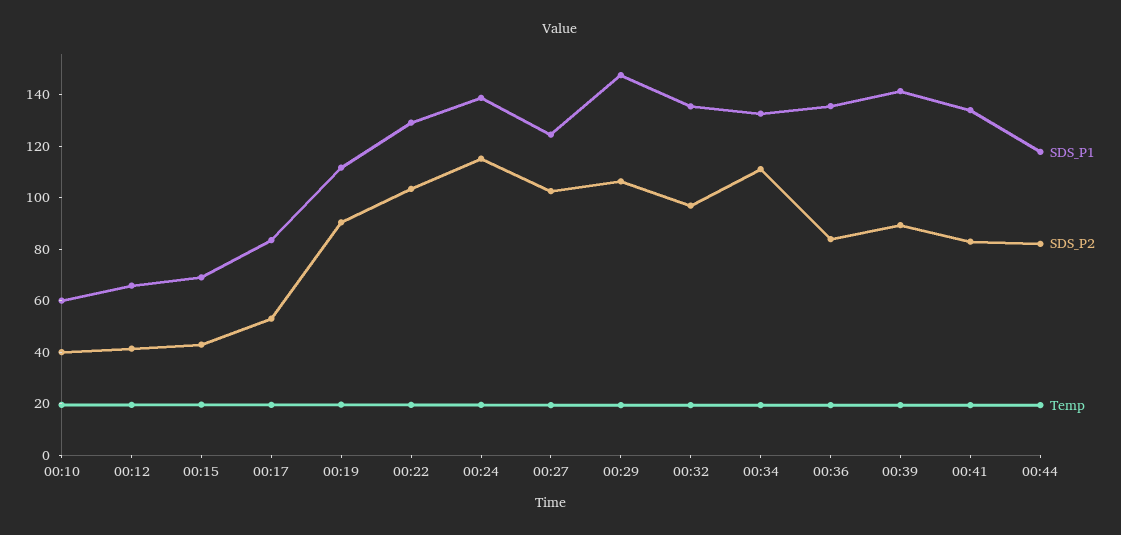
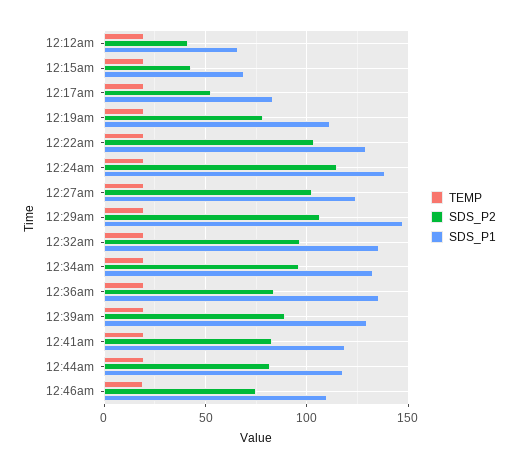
SDS_P1, 00:10: 60 -> none
SDS_P2, 00:10: 40 -> none
Temp, 00:10: 20 -> none
SDS_P2, 00:19: 90 -> 80
SDS_P2, 00:34: 110 -> 95
SDS_P1, 00:39: 140 -> 130
SDS_P1, 00:41: 135 -> 120
Temp, 12:46am: none -> 20
SDS_P2, 12:46am: none -> 75
SDS_P1, 12:46am: none -> 110

